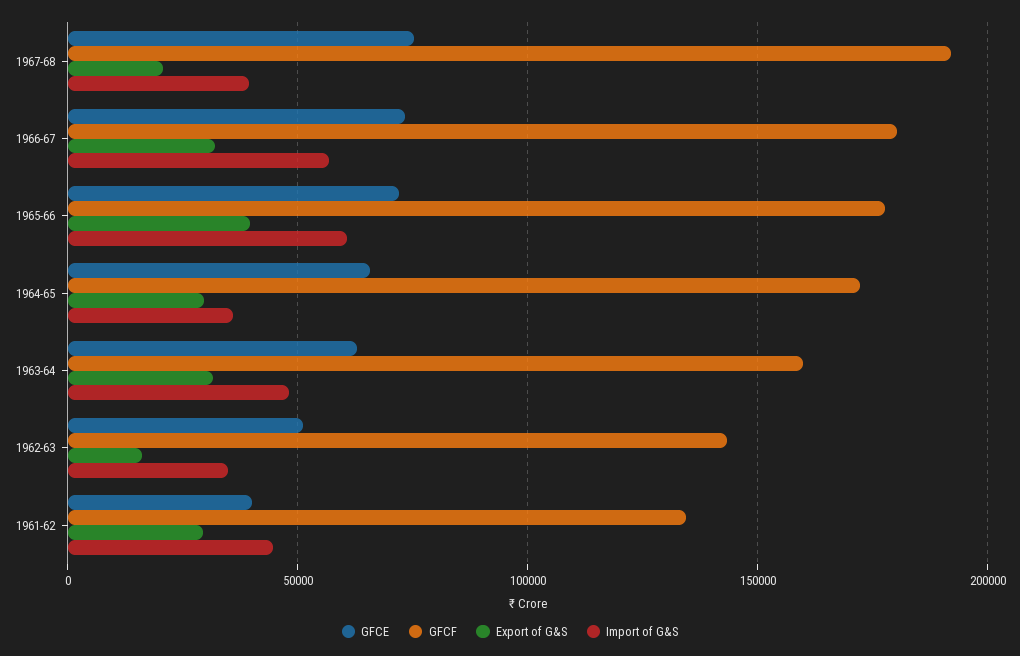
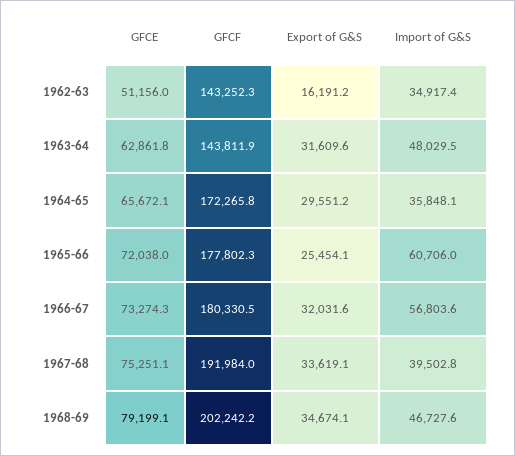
Export of G&S, 1967-68: 20000 -> 33619.1
Export of G&S, 1965-66: 40000 -> 25454.1
GFCF, 1963-64: 160000 -> 143811.9
GFCE, 1961-62: 40000 -> none
GFCF, 1961-62: 135000 -> none
Export of G&S, 1961-62: 30000 -> none
Import of G&S, 1961-62: 45000 -> none
GFCE, 1968-69: none -> 79199.1
GFCF, 1968-69: none -> 202242.2
Export of G&S, 1968-69: none -> 34674.1
Import of G&S, 1968-69: none -> 46727.6

